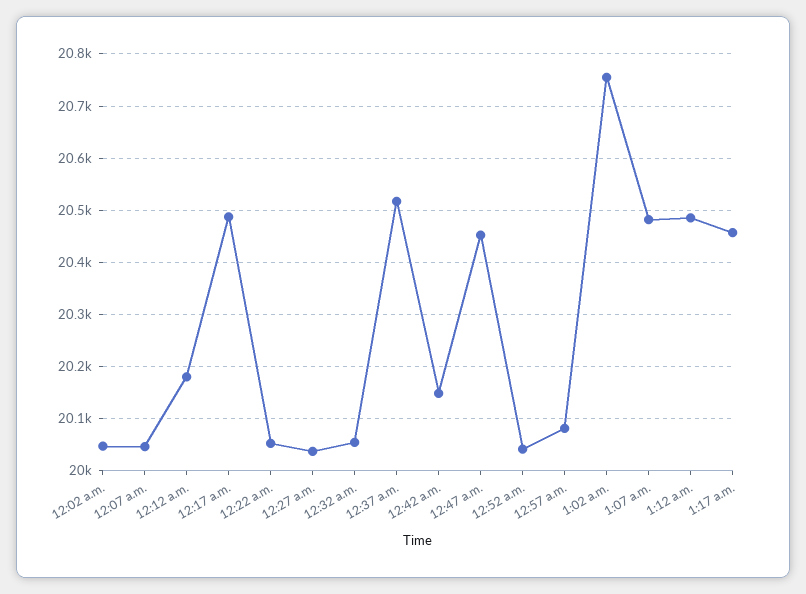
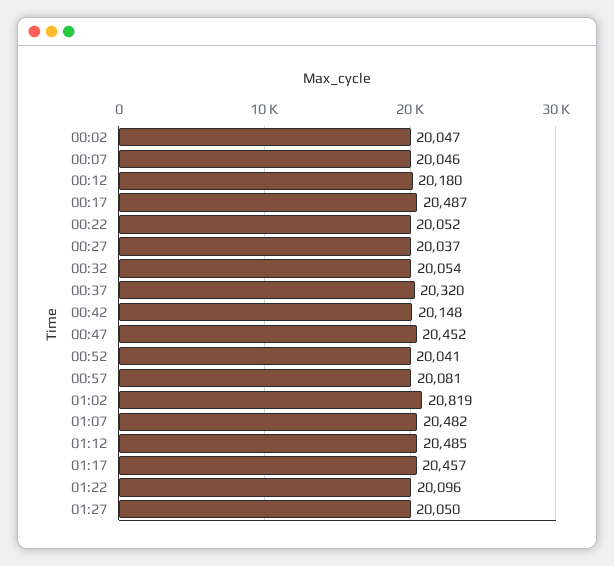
12:37 a.m.: 20520 -> 20320
1:02 a.m.: 20760 -> 20819
01:22: none -> 20096
01:27: none -> 20050

